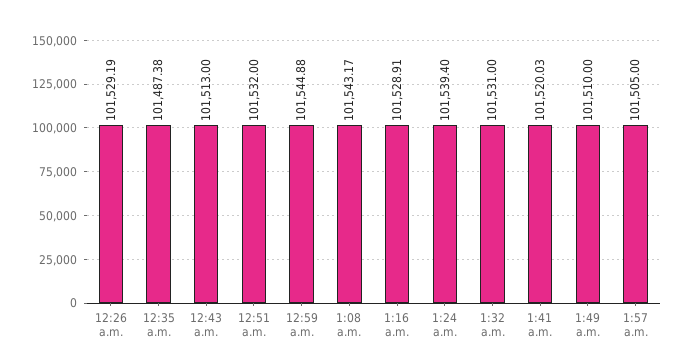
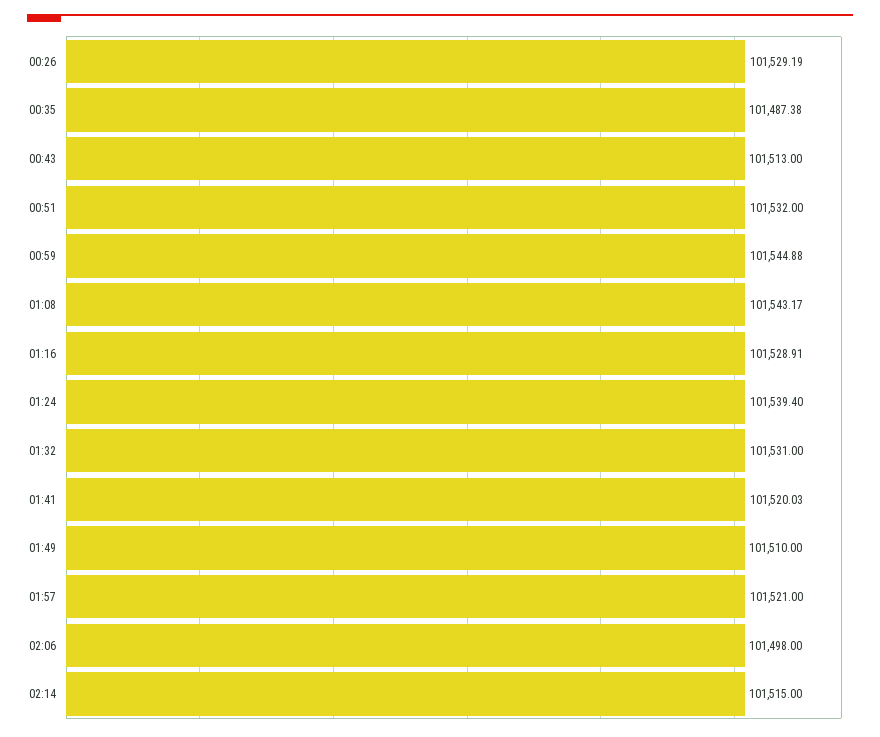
1:57 a.m.: 101505 -> 101521
02:06: none -> 101498
02:14: none -> 101515

